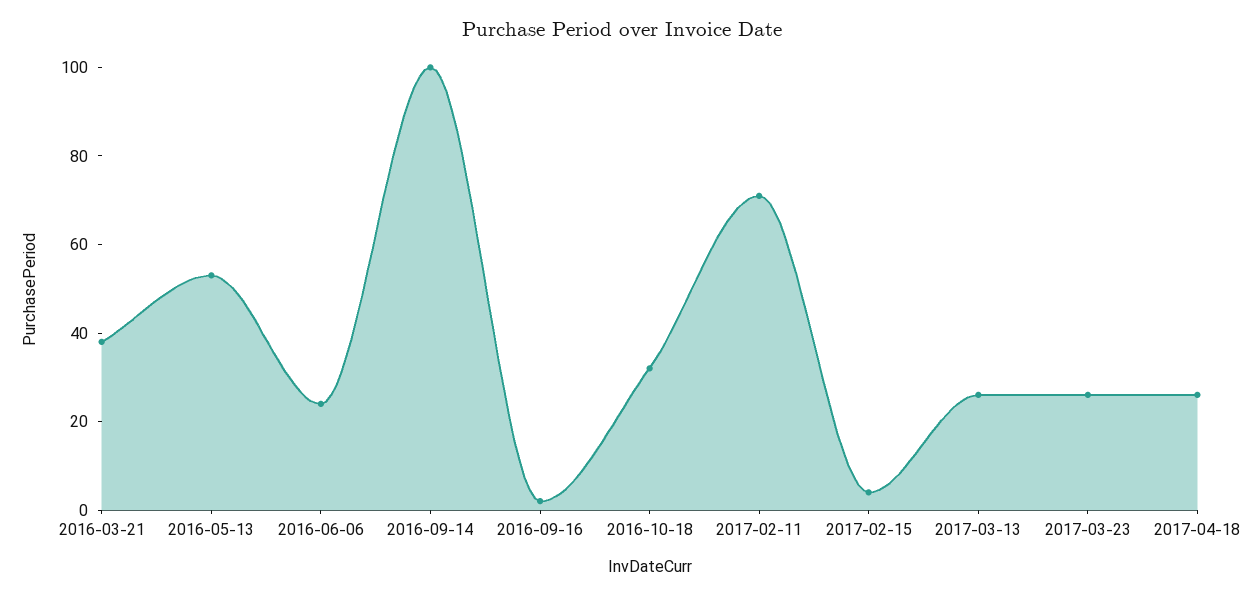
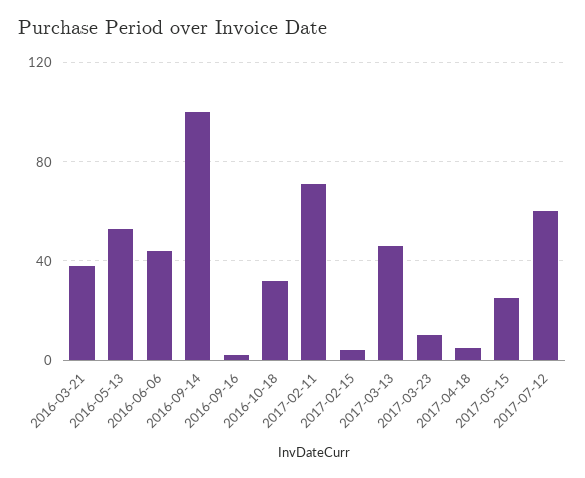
2016-06-06: 25 -> 45
2017-03-13: 25 -> 45
2017-03-23: 25 -> 10
2017-04-18: 25 -> 5
2017-05-15: none -> 25
2017-07-12: none -> 60

